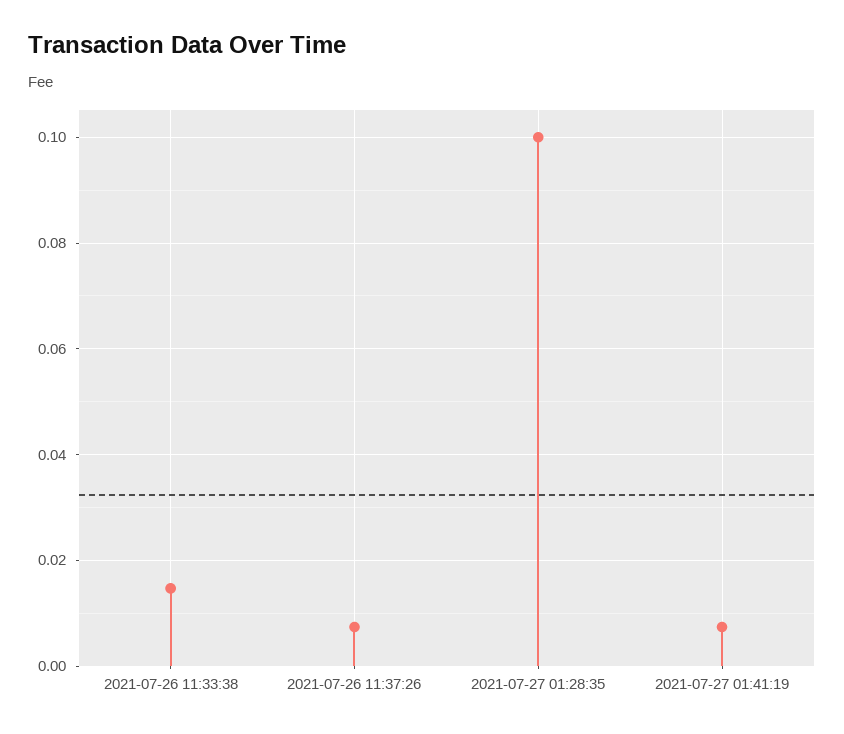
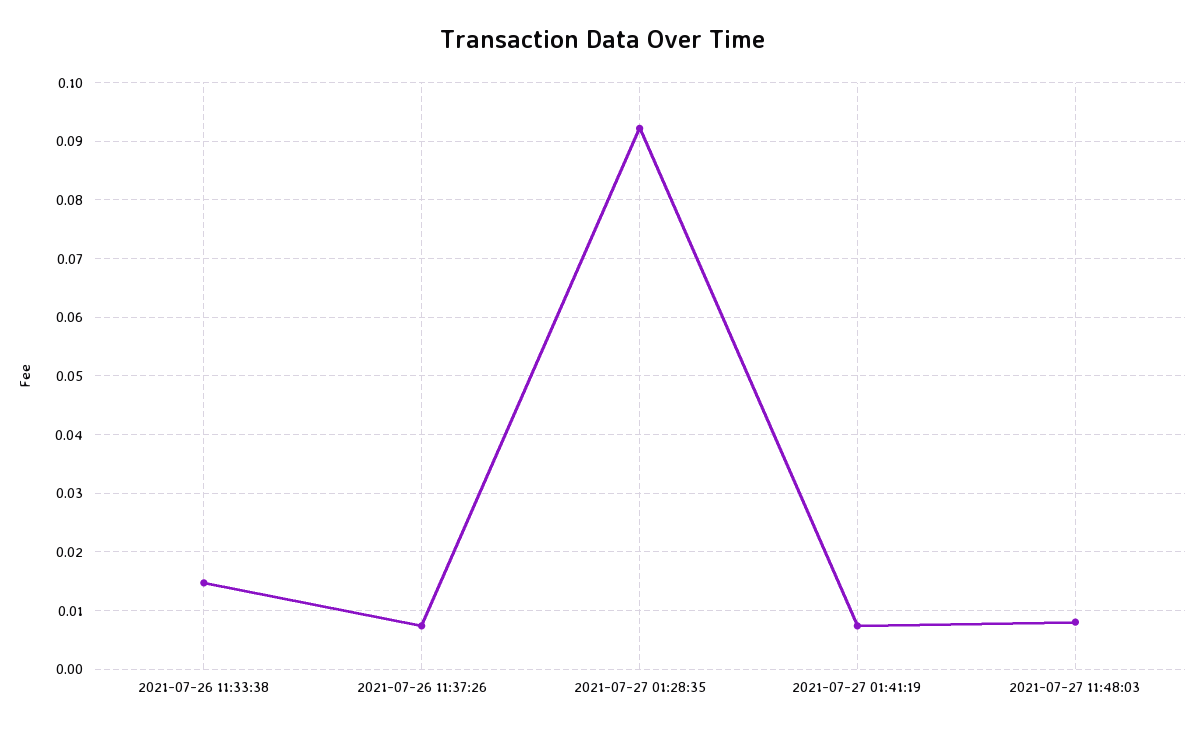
2021-07-27 01:28:35: 0.1 -> 0.092
2021-07-27 11:48:03: none -> 0.008

